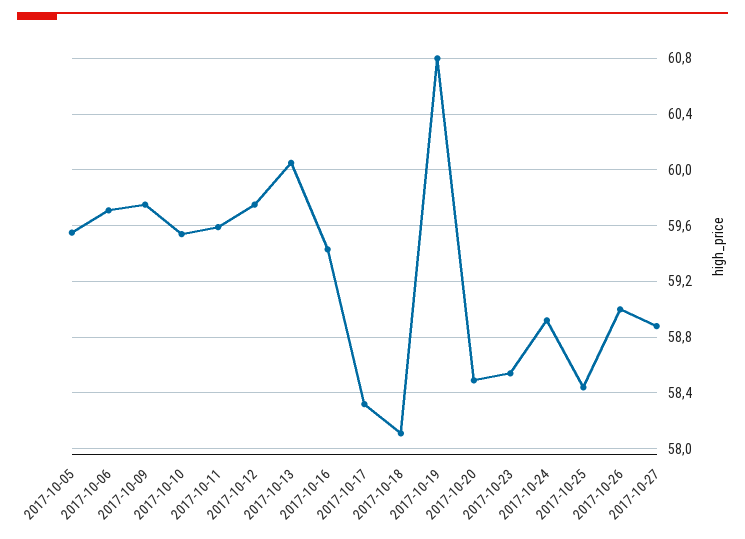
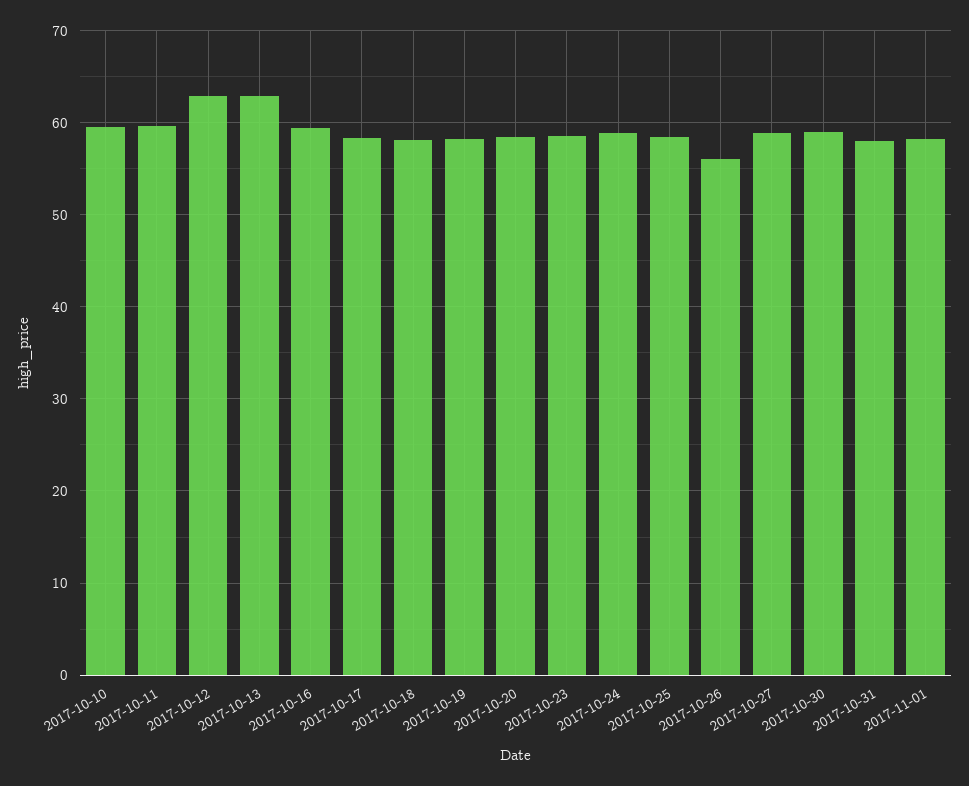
2017-10-05: 59.55 -> none
2017-10-06: 59.7 -> none
2017-10-09: 59.75 -> none
2017-10-12: 59.75 -> 63
2017-10-13: 60.05 -> 63
2017-10-19: 60.8 -> 58
2017-10-26: 59 -> 56
2017-10-30: none -> 59
2017-10-31: none -> 58
2017-11-01: none -> 58

